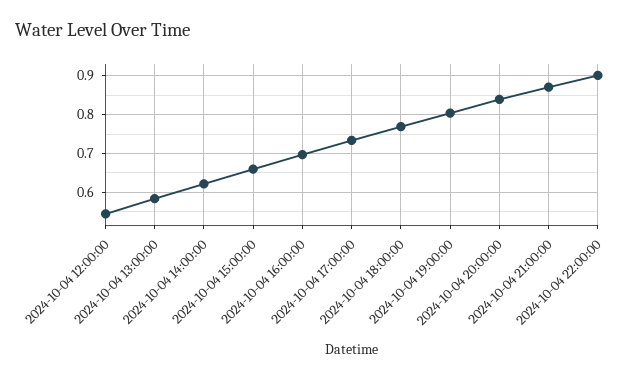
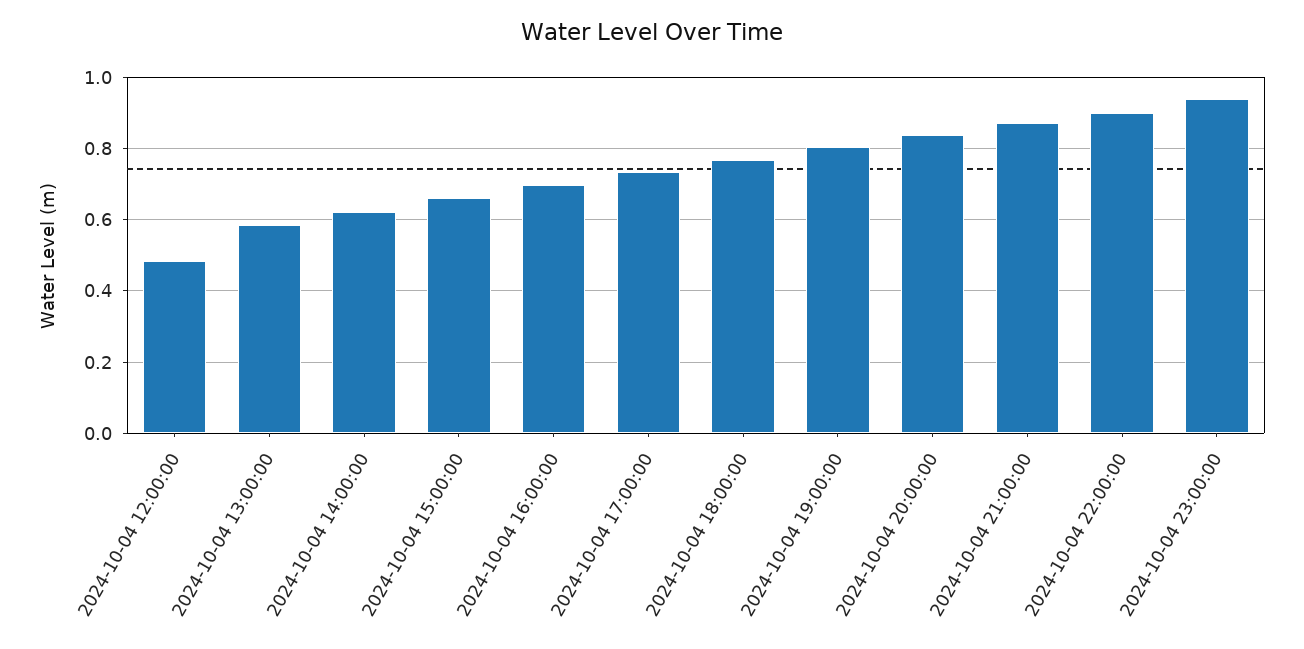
2024-10-04 12:00:00: 0.54 -> 0.48
2024-10-04 23:00:00: none -> 0.94

